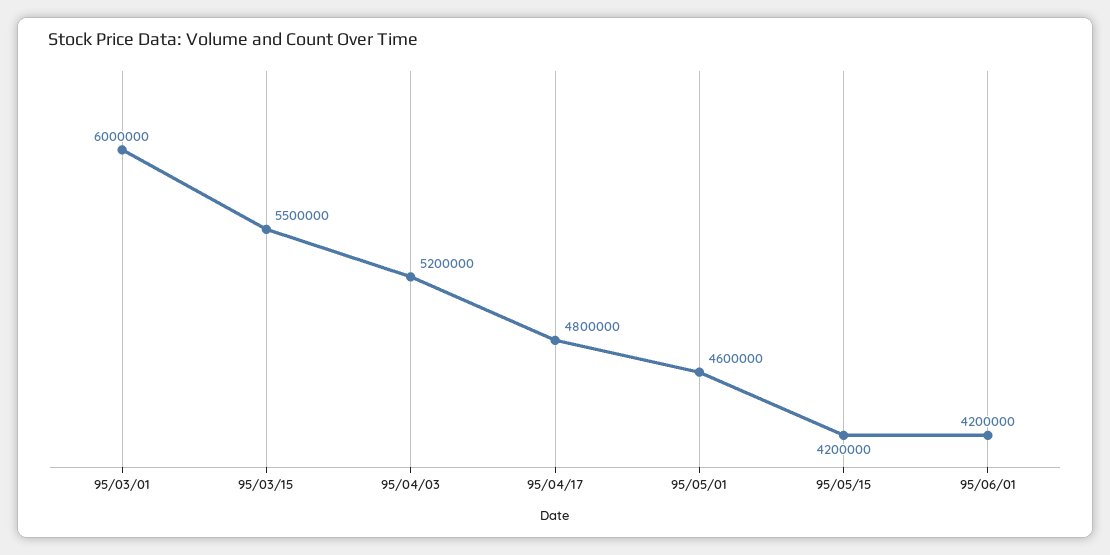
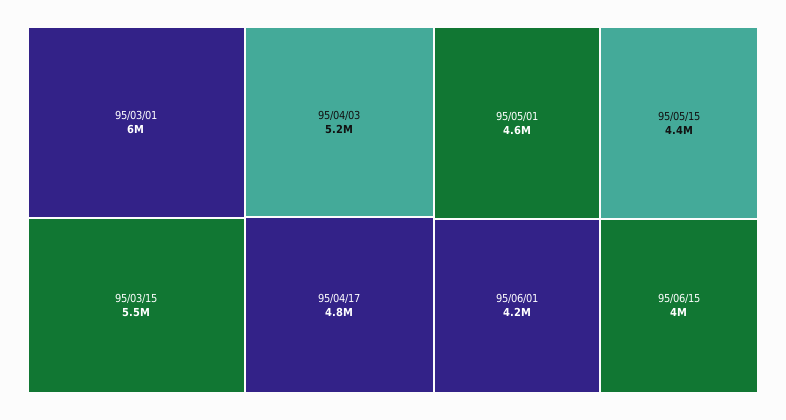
95/05/15: 4200000 -> 4400000
95/06/15: none -> 4000000

